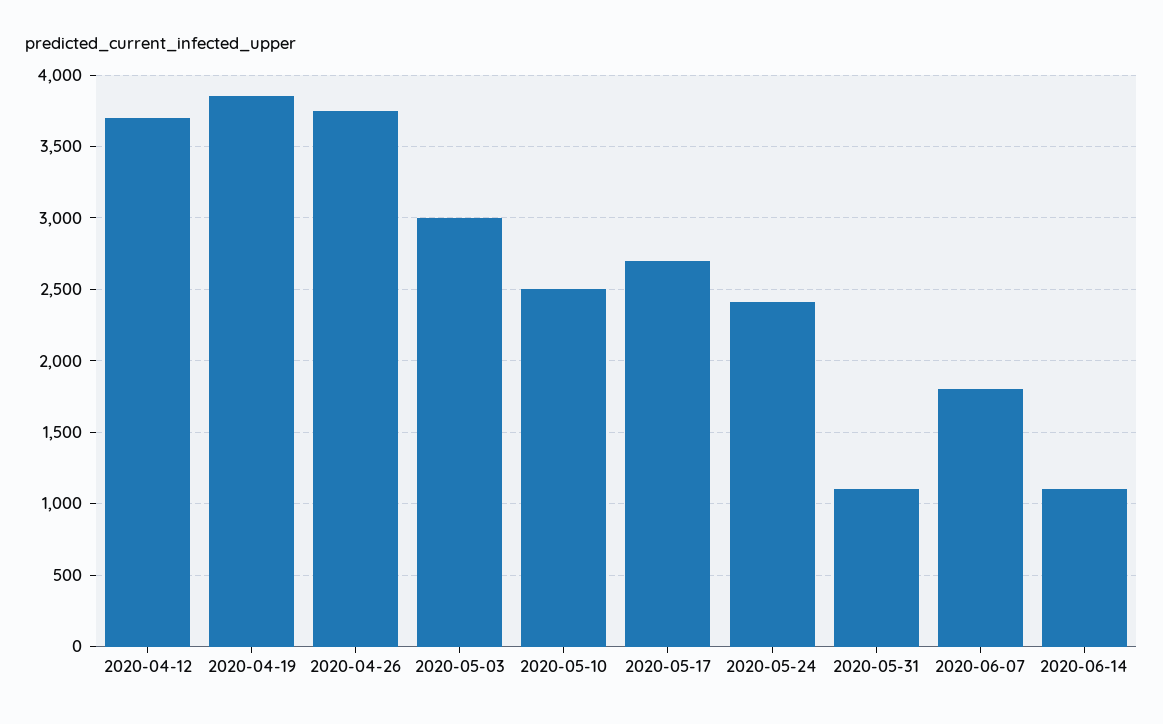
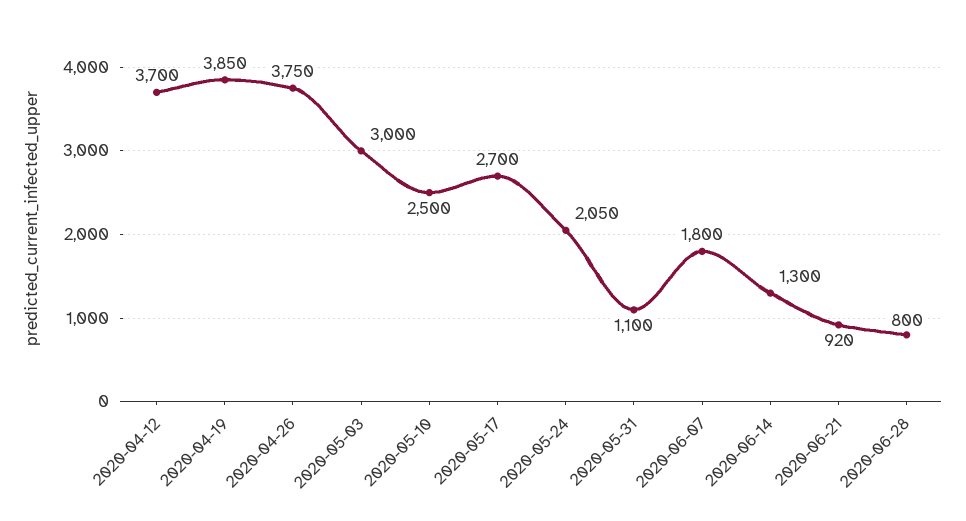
2020-05-24: 2400 -> 2050
2020-06-14: 1100 -> 1300
2020-06-21: none -> 920
2020-06-28: none -> 800

